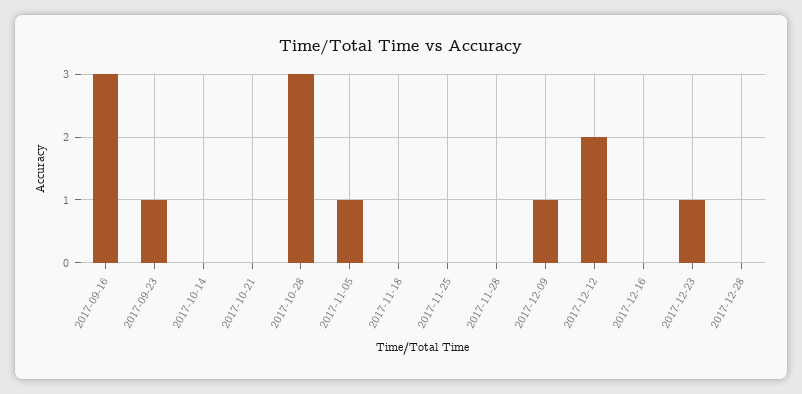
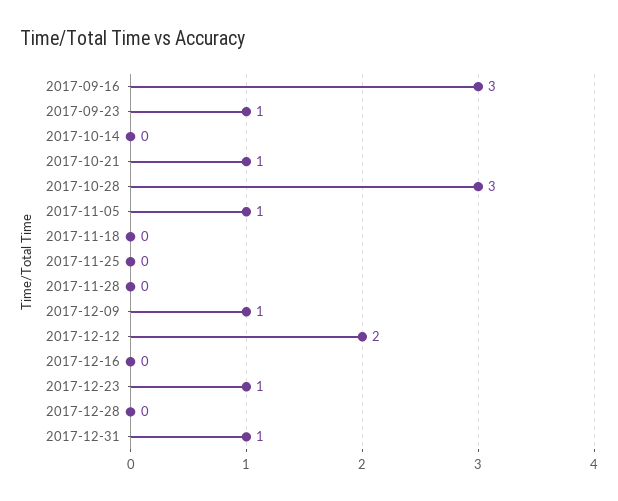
2017-10-21: 0 -> 1
2017-12-31: none -> 1

